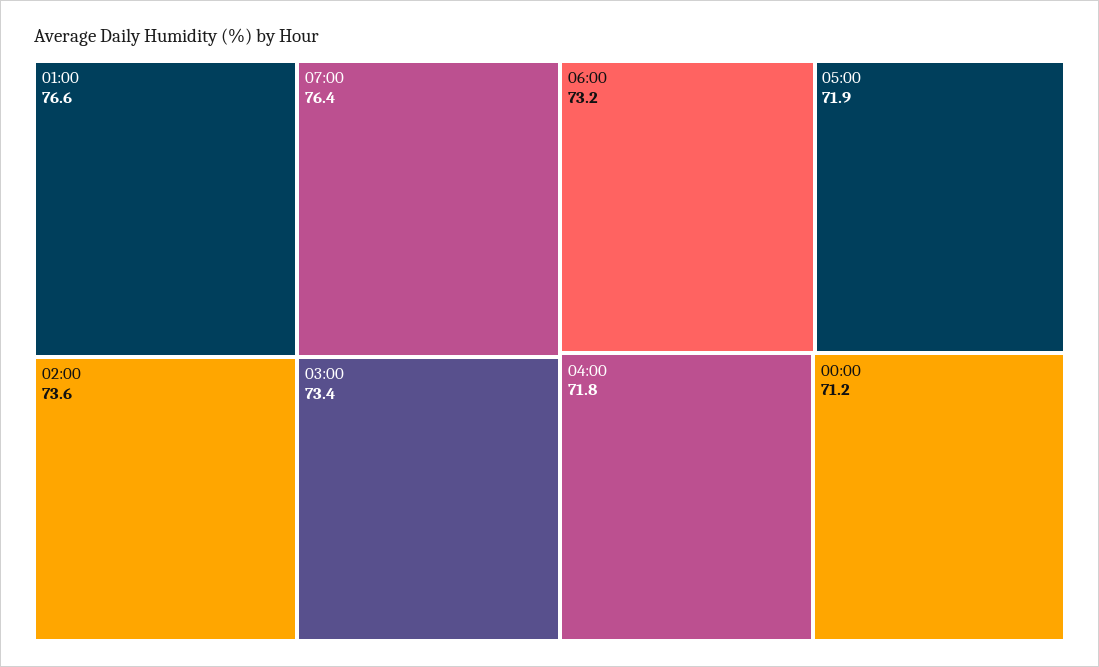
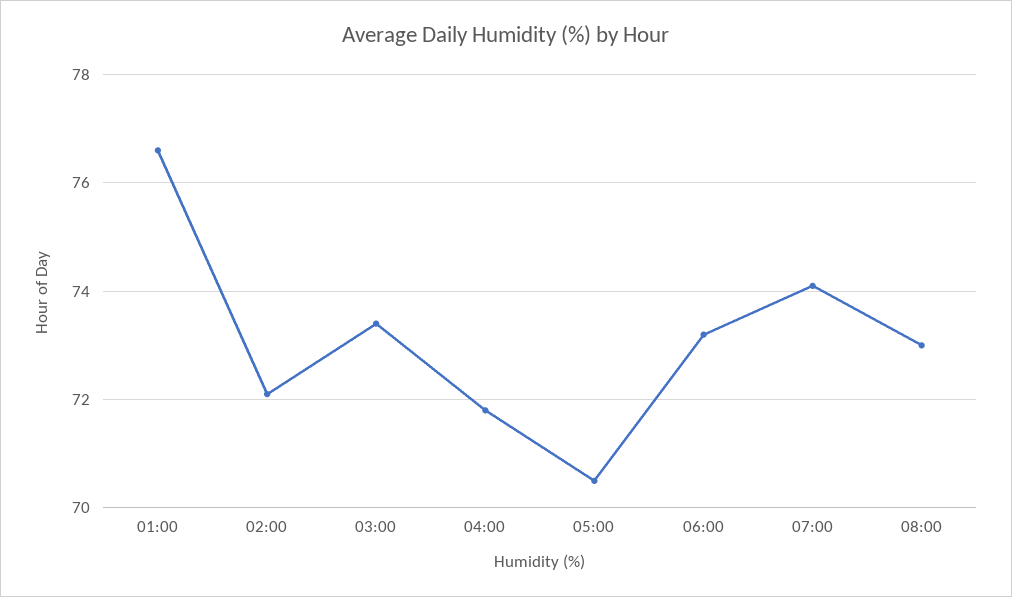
07:00: 76.4 -> 74
02:00: 73.6 -> 72
05:00: 71.9 -> 70.5
00:00: 71.2 -> none
08:00: none -> 73

